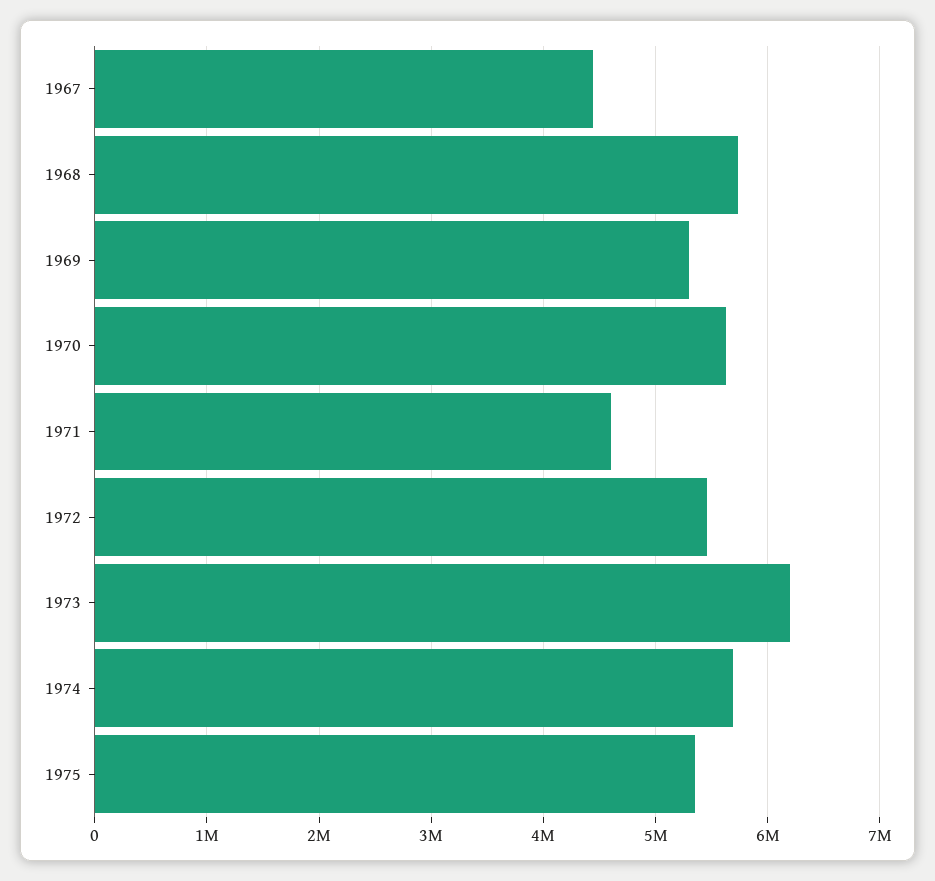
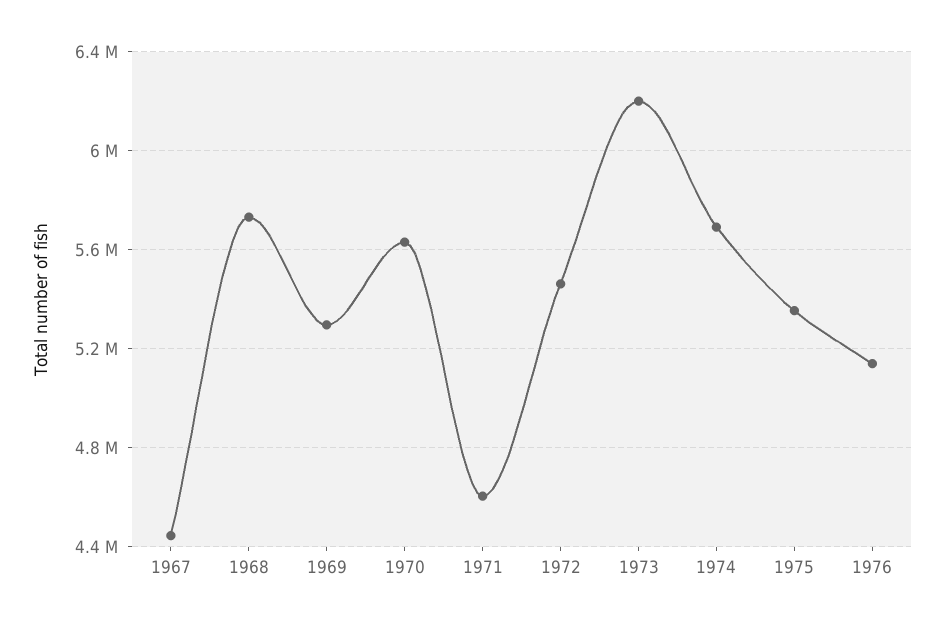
1976: none -> 5150000

